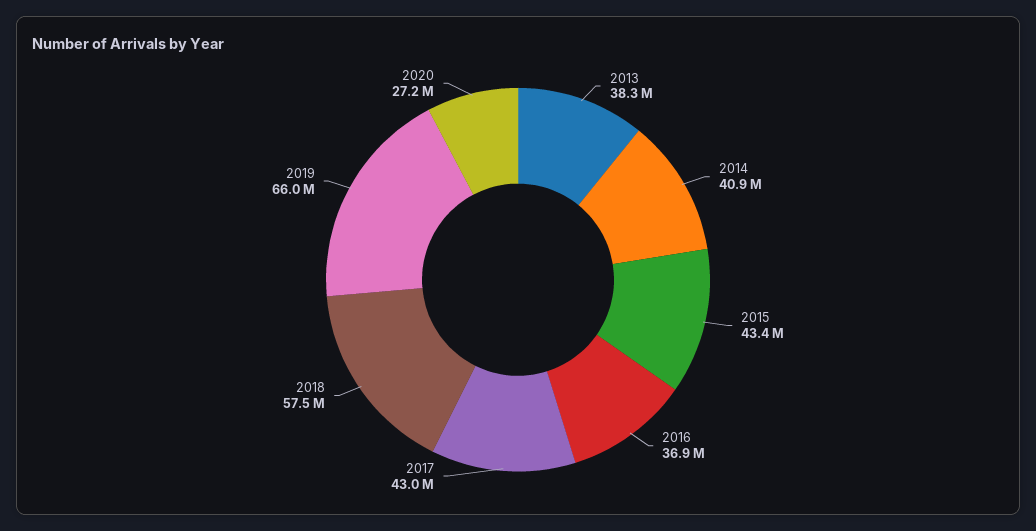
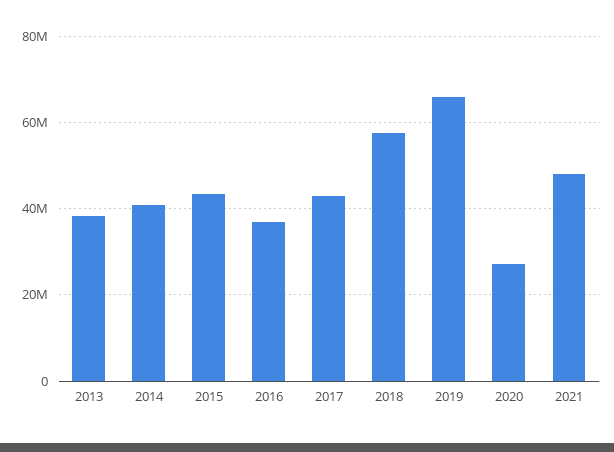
2021: none -> 48000000

